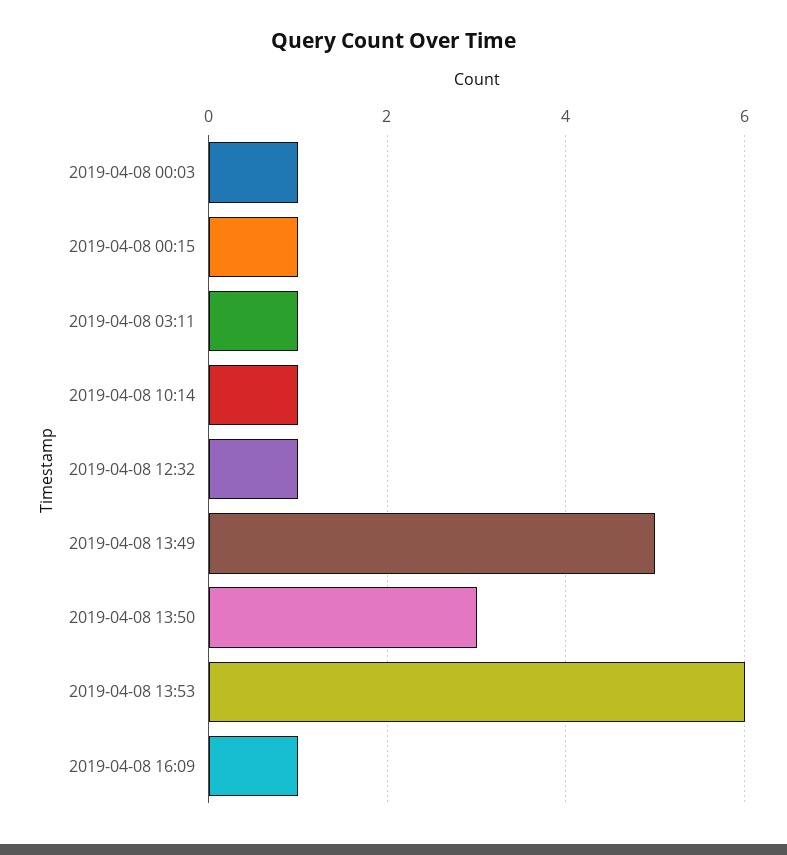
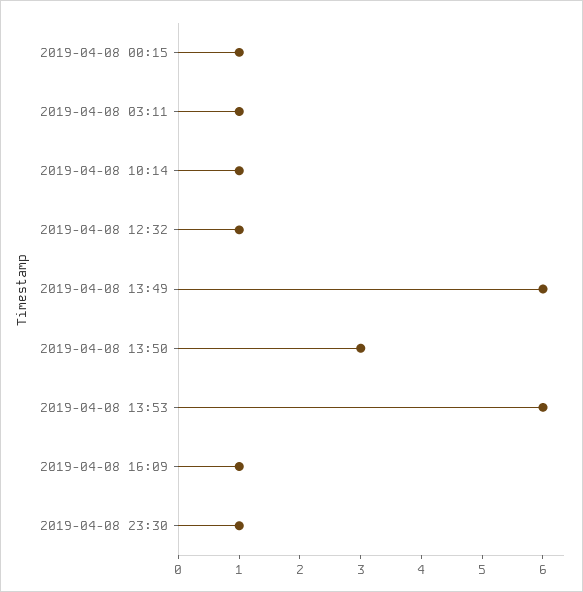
2019-04-08 00:03: 1 -> none
2019-04-08 13:49: 5 -> 6
2019-04-08 23:30: none -> 1

